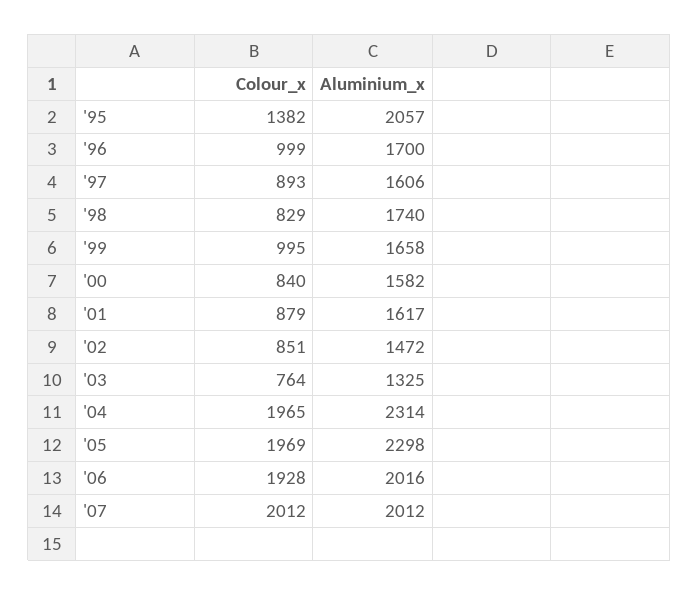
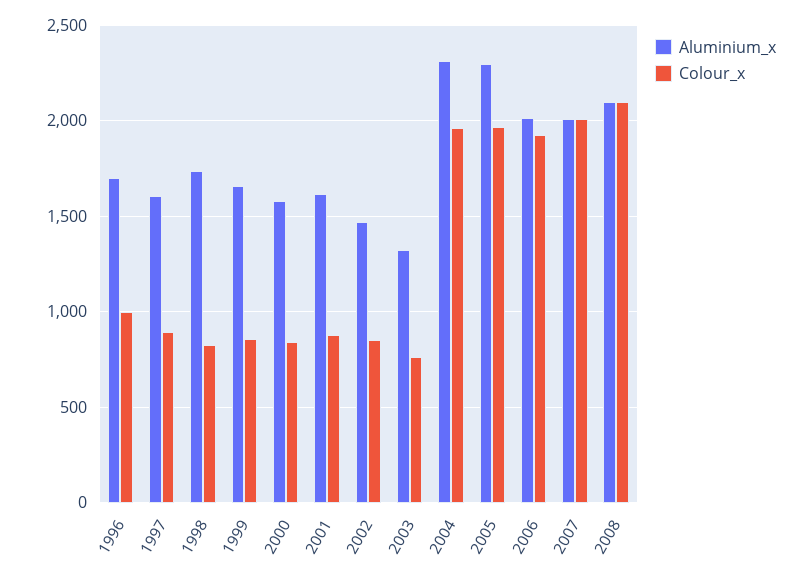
Colour_x, '95: 1382 -> none
Aluminium_x, '95: 2057 -> none
Colour_x, '99: 995 -> 850
Aluminium_x, 2008: none -> 2100
Colour_x, 2008: none -> 2100

